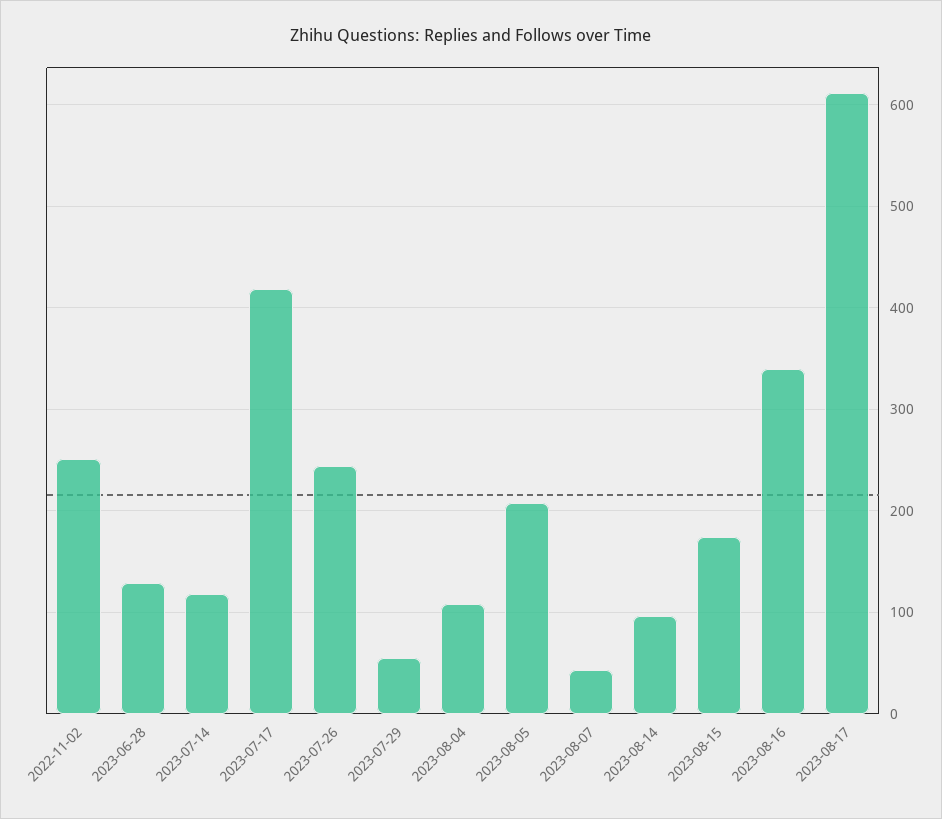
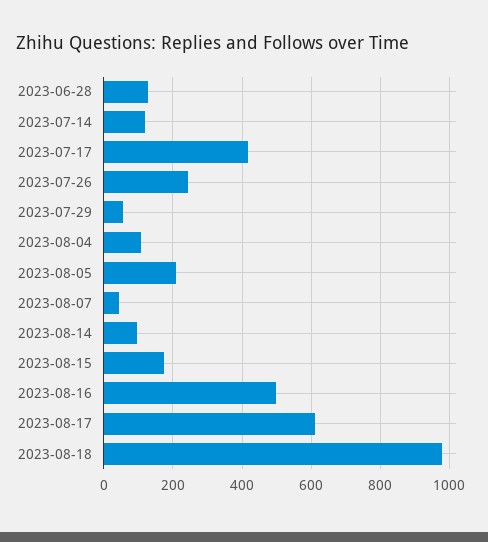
2022-11-02: 250 -> none
2023-08-16: 340 -> 500
2023-08-18: none -> 980

